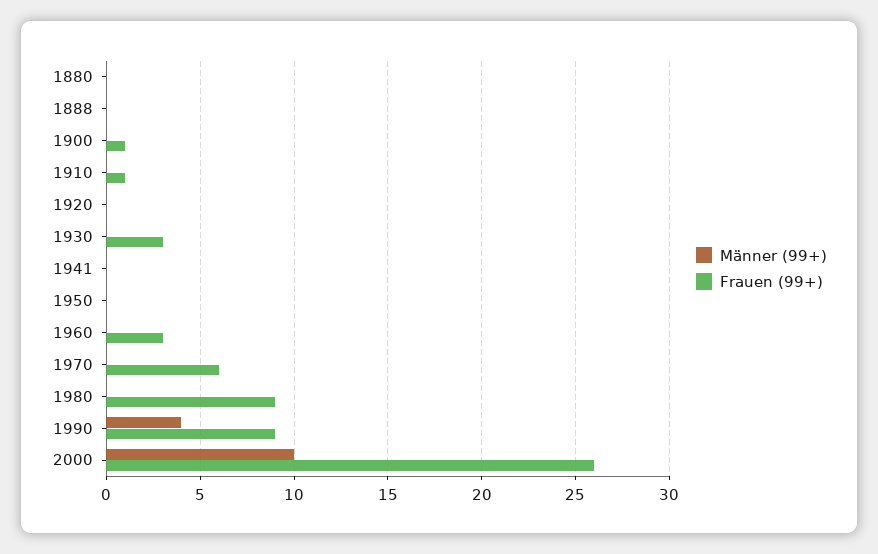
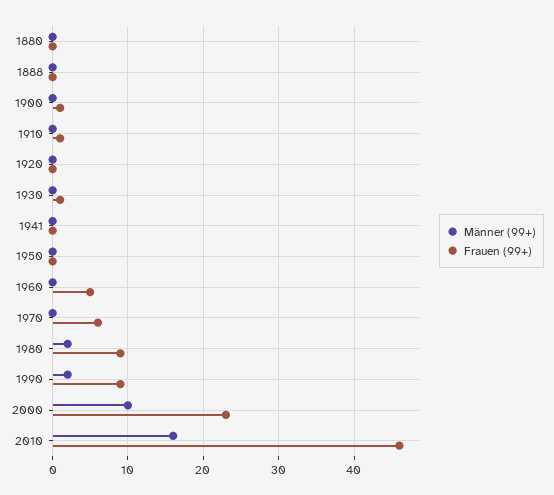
Frauen (99+), 1930: 3 -> 1
Frauen (99+), 1960: 3 -> 5
Männer (99+), 1980: 0 -> 2
Männer (99+), 1990: 4 -> 2
Frauen (99+), 2000: 26 -> 23
Männer (99+), 2010: none -> 16
Frauen (99+), 2010: none -> 46

